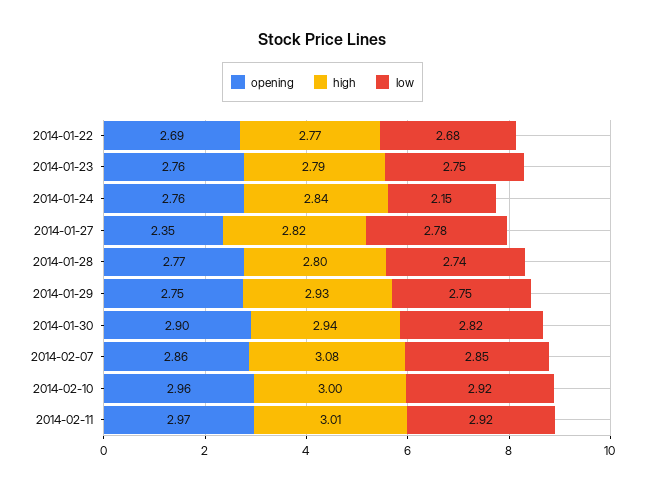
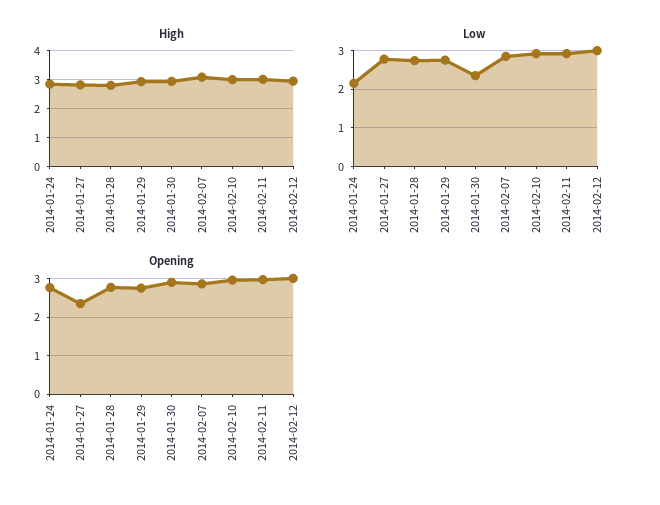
opening, 2014-01-22: 2.69 -> none
high, 2014-01-22: 2.77 -> none
low, 2014-01-22: 2.68 -> none
opening, 2014-01-23: 2.76 -> none
high, 2014-01-23: 2.79 -> none
low, 2014-01-23: 2.75 -> none
low, 2014-01-30: 2.82 -> 2.4
high, 2014-02-12: none -> 3
low, 2014-02-12: none -> 3
opening, 2014-02-12: none -> 3

